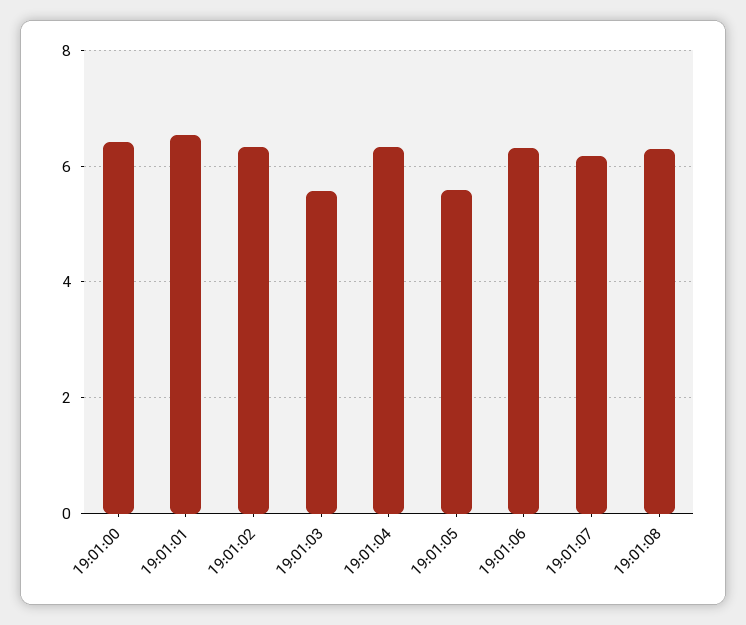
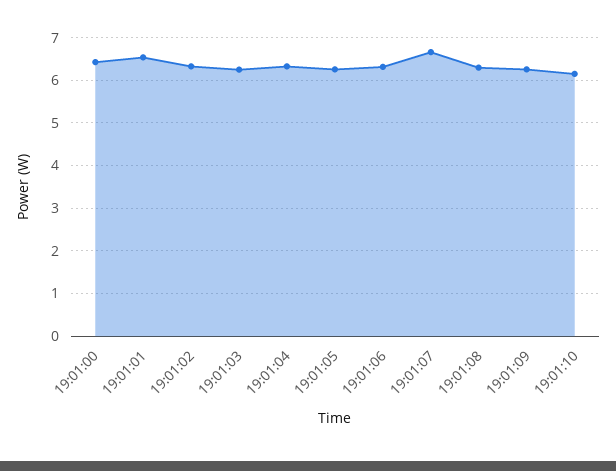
19:01:03: 5.6 -> 6.2
19:01:05: 5.6 -> 6.2
19:01:07: 6.2 -> 6.6
19:01:09: none -> 6.2
19:01:10: none -> 6.2

